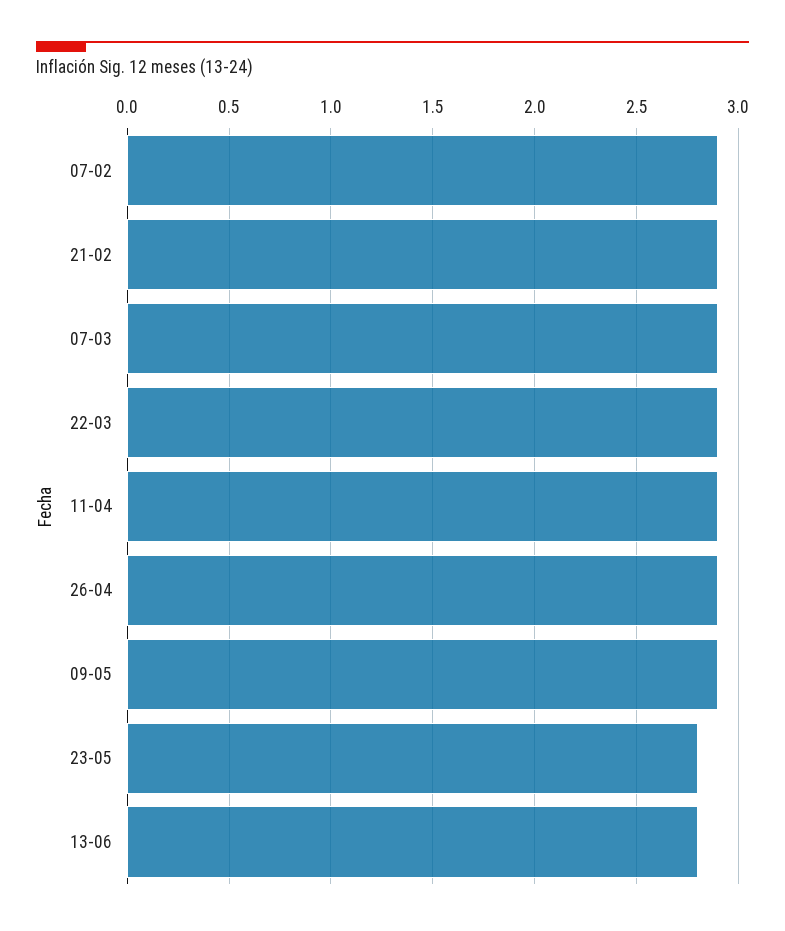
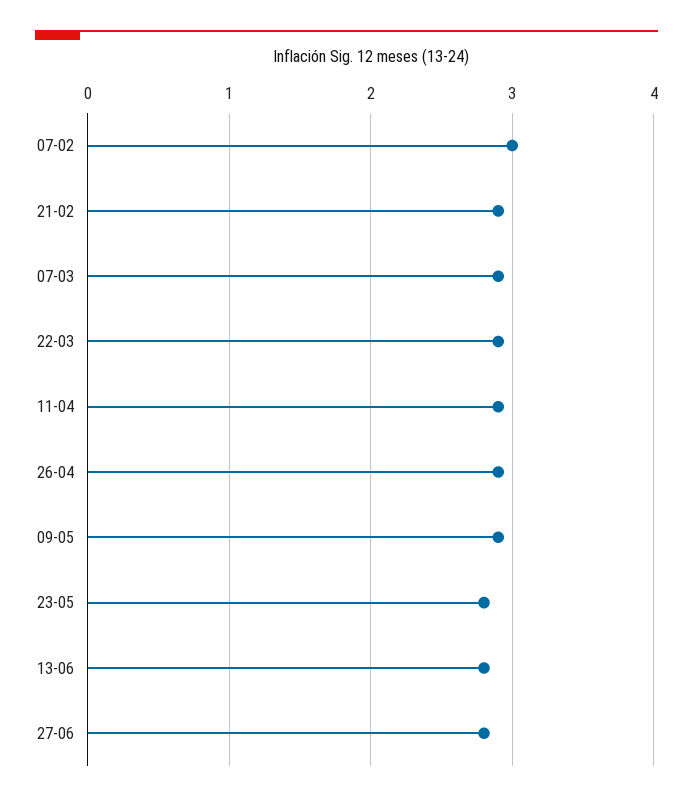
07-02: 2.9 -> 3
27-06: none -> 2.8

